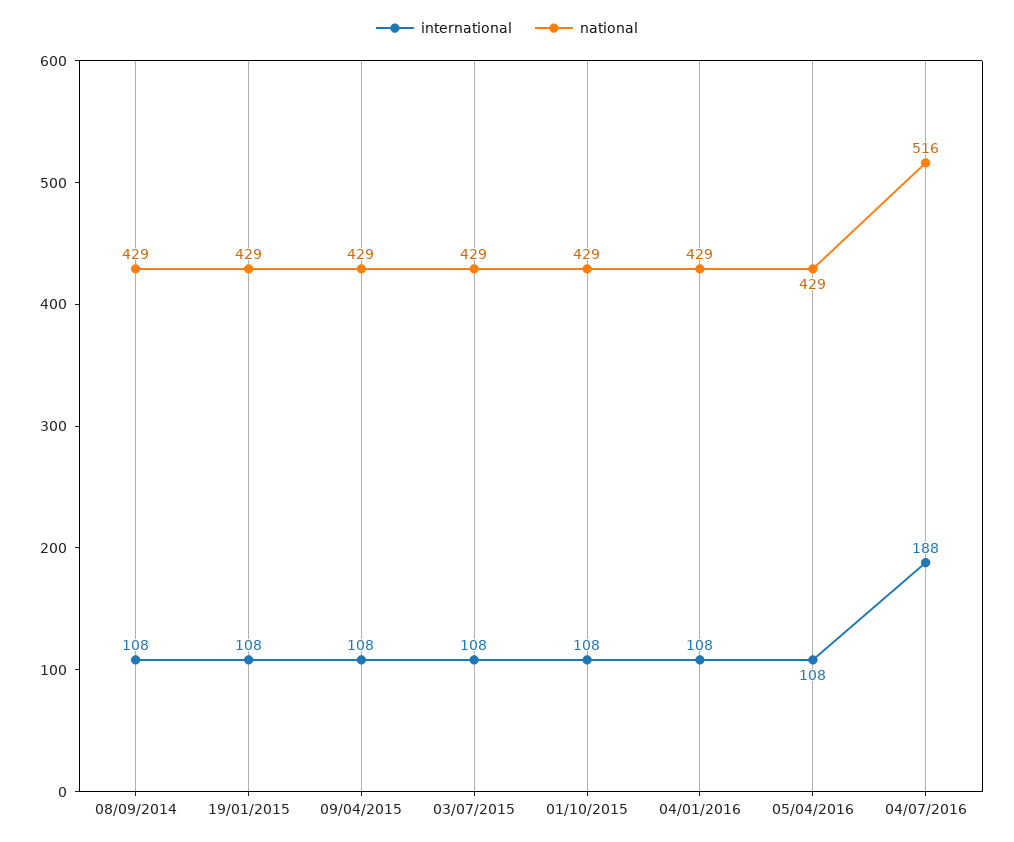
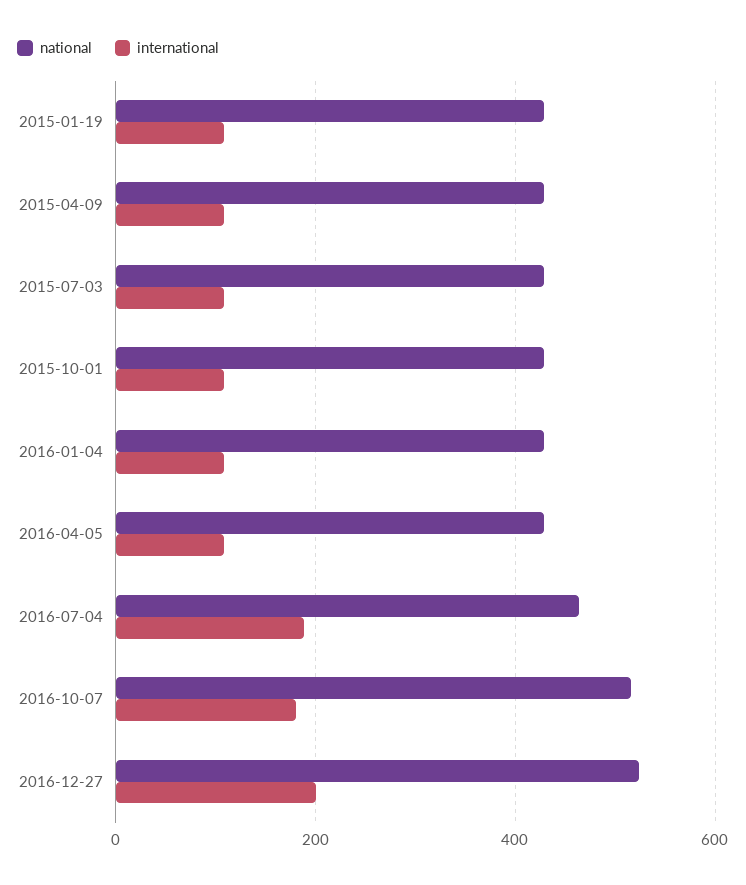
international, 08/09/2014: 108 -> none
national, 08/09/2014: 429 -> none
national, 04/07/2016: 516 -> 460
national, 2016-10-07: none -> 520
international, 2016-10-07: none -> 180
national, 2016-12-27: none -> 520
international, 2016-12-27: none -> 200

